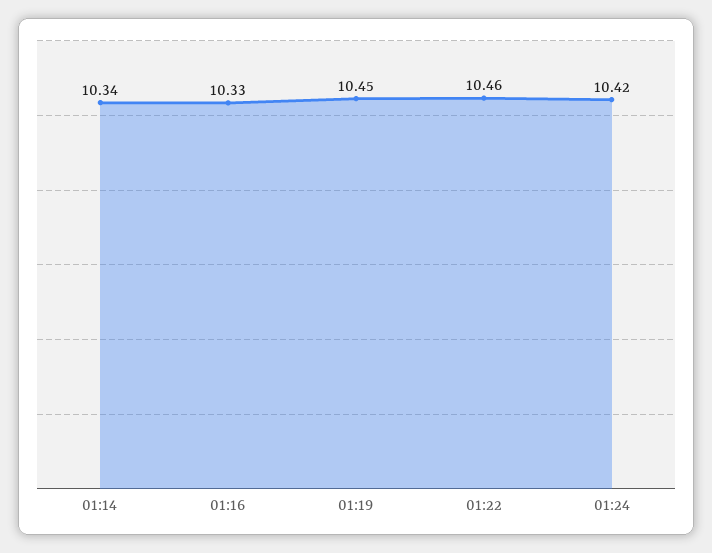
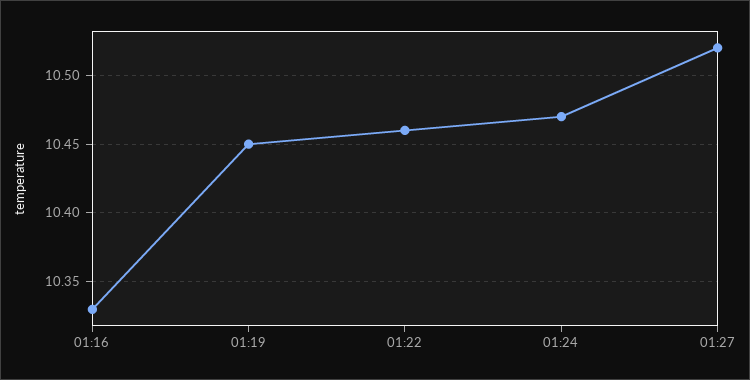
01:14: 10.34 -> none
01:24: 10.42 -> 10.47
01:27: none -> 10.52

